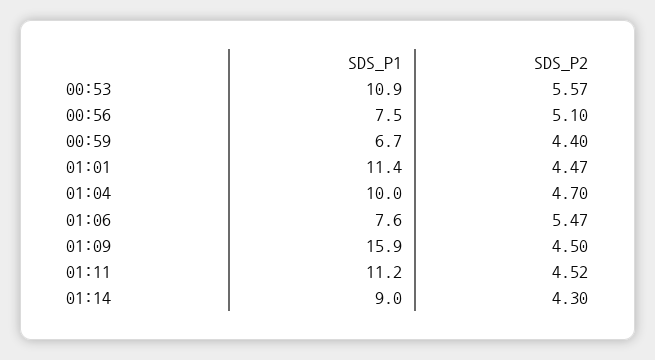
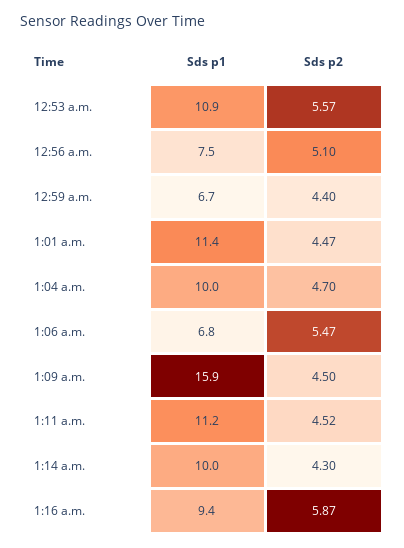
SDS_P1, 01:06: 7.6 -> 6.8
SDS_P1, 01:14: 9 -> 10
SDS_P1, 1:16 a.m.: none -> 9.4
SDS_P2, 1:16 a.m.: none -> 5.87

